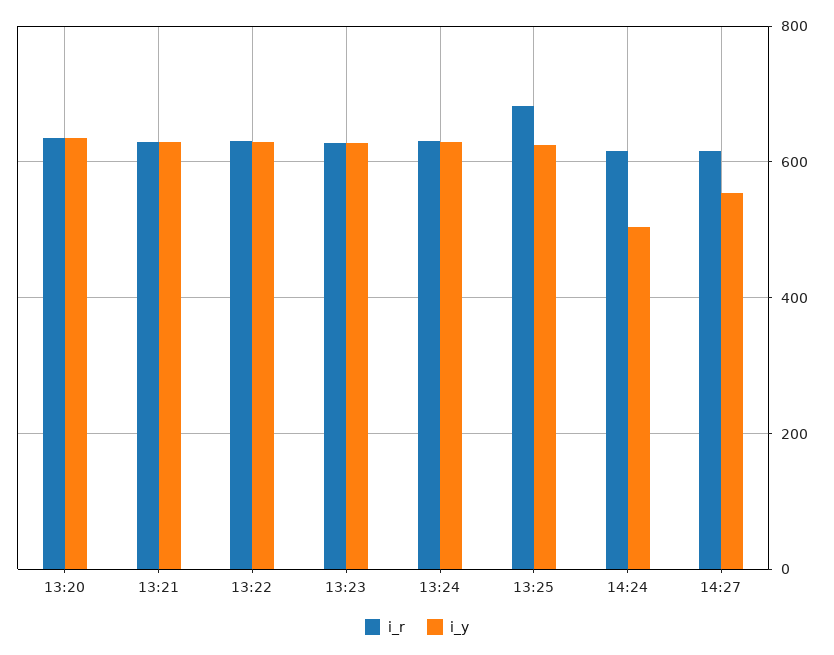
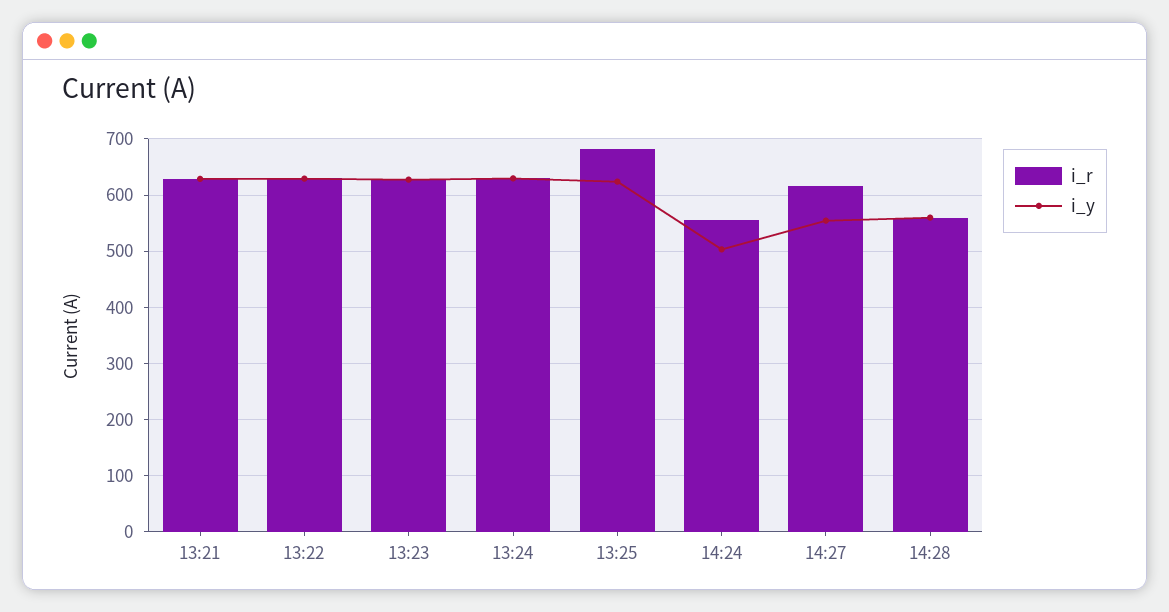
i_r, 13:20: 640 -> none
i_y, 13:20: 640 -> none
i_r, 14:24: 620 -> 560
i_r, 14:28: none -> 560
i_y, 14:28: none -> 560

